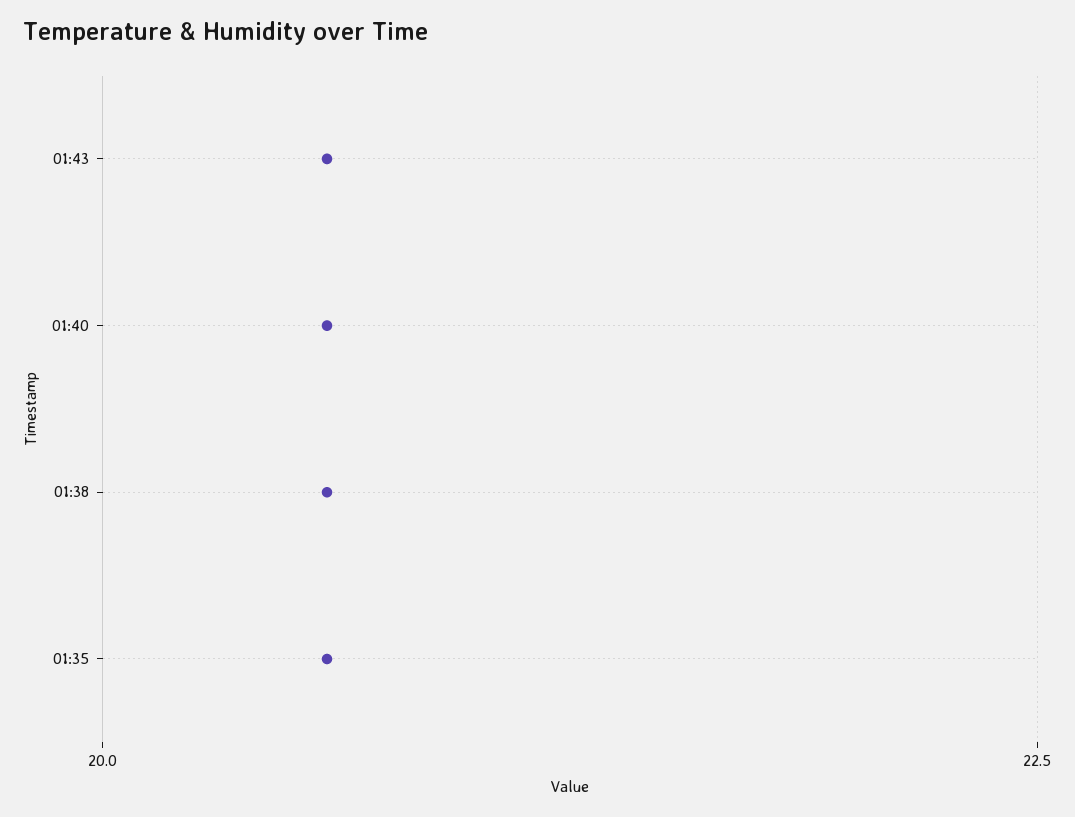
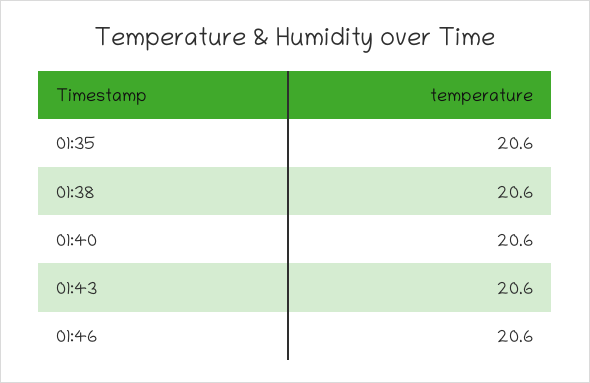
01:46: none -> 20.6

